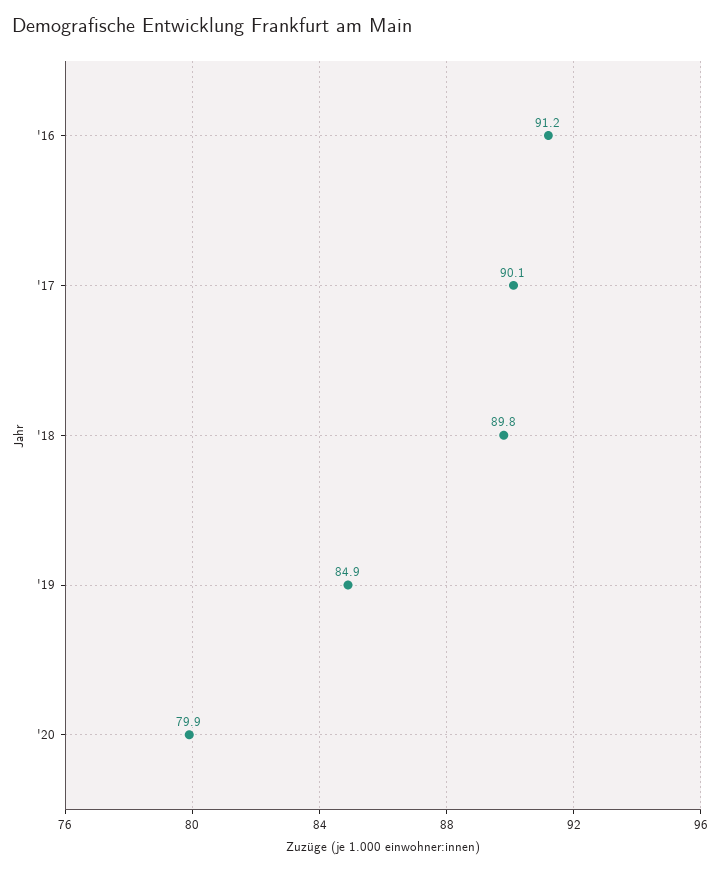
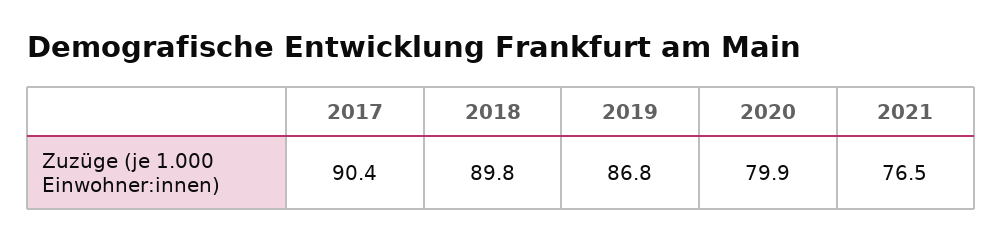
'16: 91.2 -> none
'17: 90.1 -> 90.4
'19: 84.9 -> 86.8
2021: none -> 76.5

